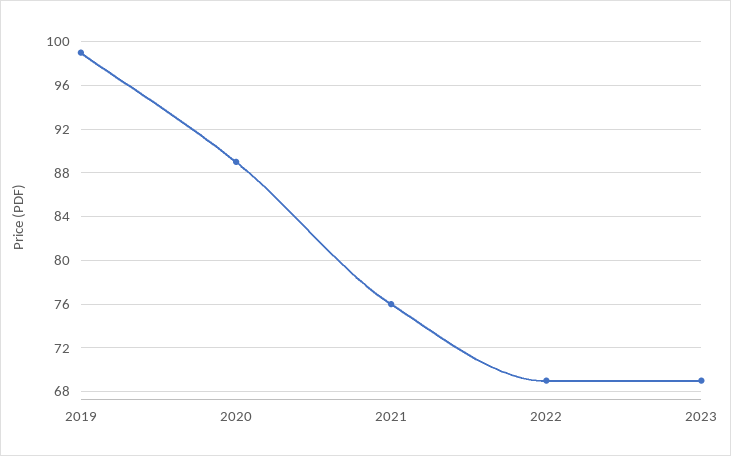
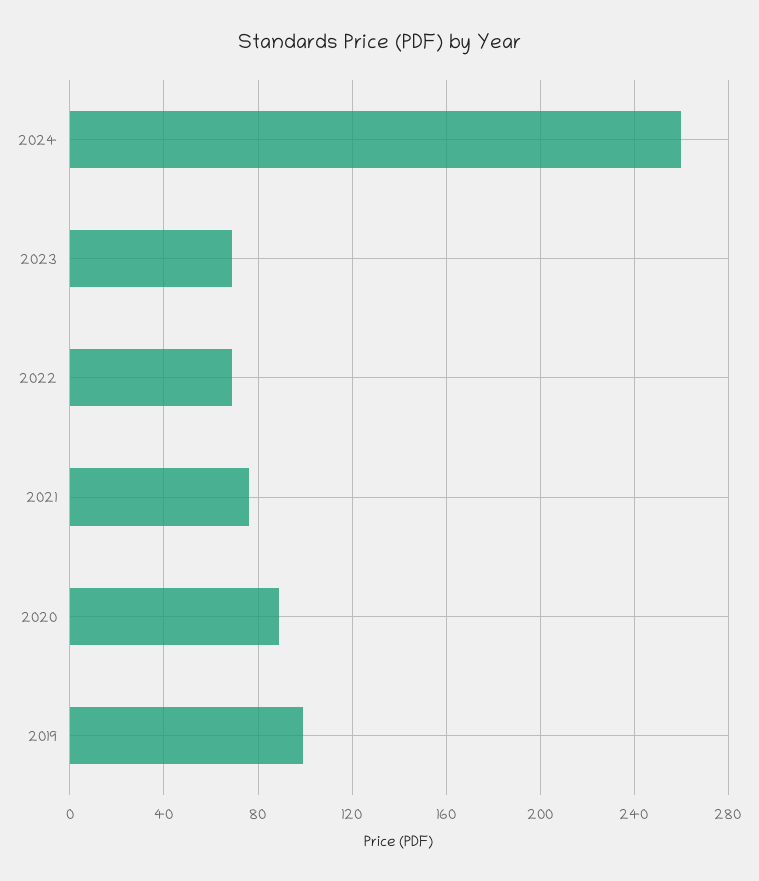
2024: none -> 260

